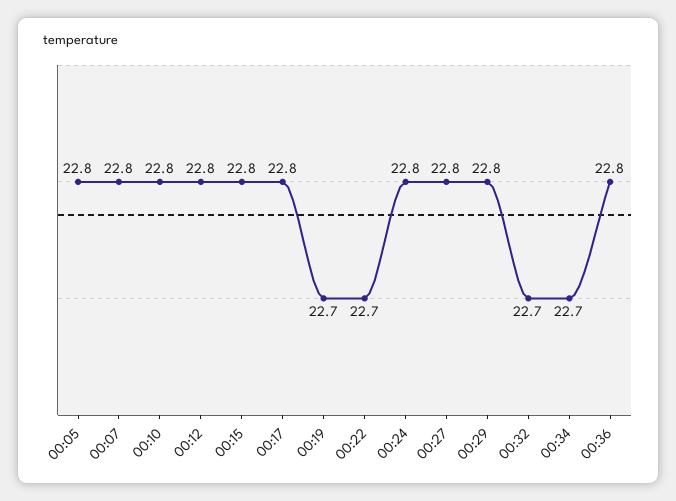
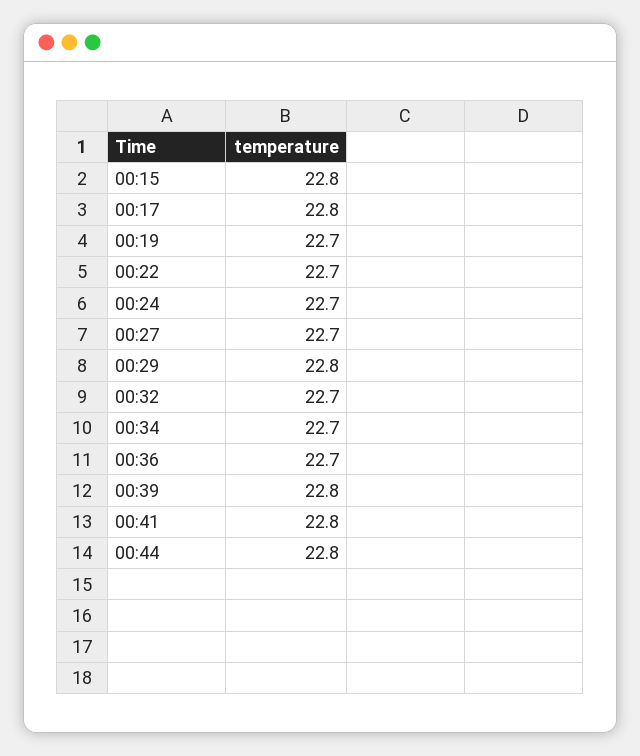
00:05: 22.8 -> none
00:07: 22.8 -> none
00:10: 22.8 -> none
00:12: 22.8 -> none
00:24: 22.8 -> 22.7
00:27: 22.8 -> 22.7
00:36: 22.8 -> 22.7
00:39: none -> 22.8
00:41: none -> 22.8
00:44: none -> 22.8

